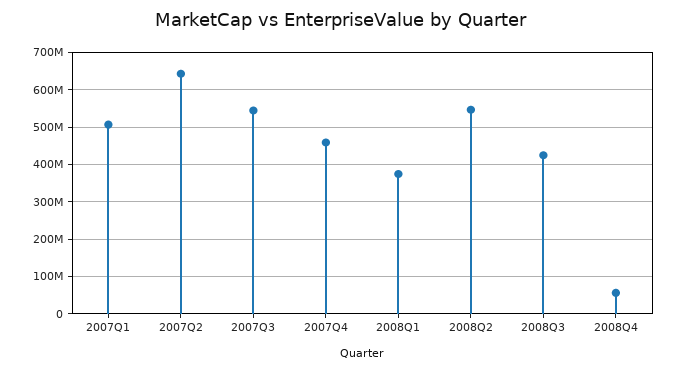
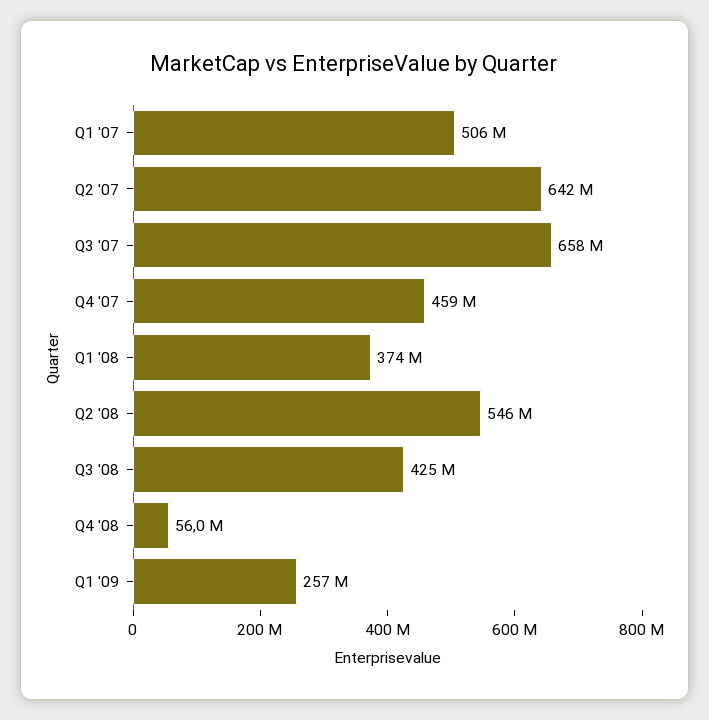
2007Q3: 540000000 -> 658000000
Q1 '09: none -> 257000000

